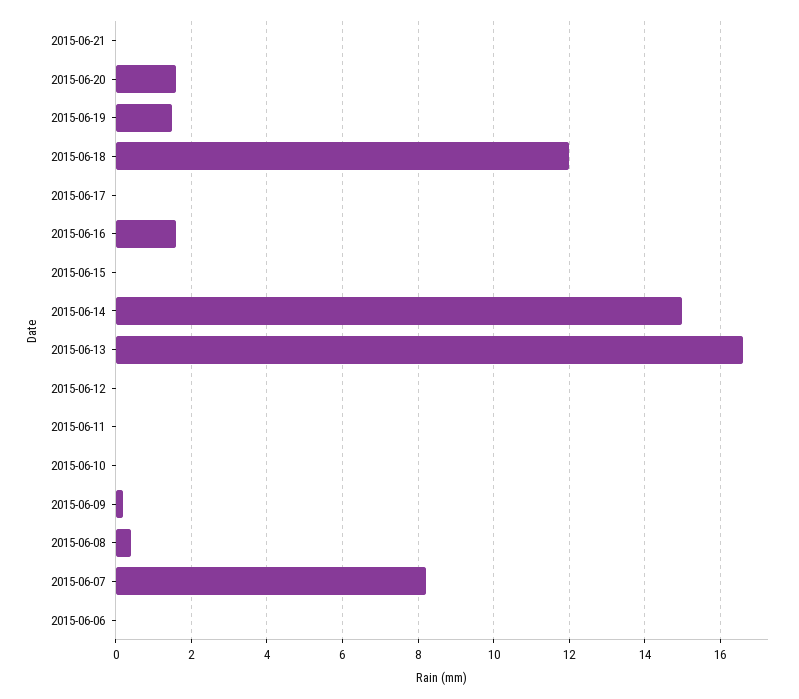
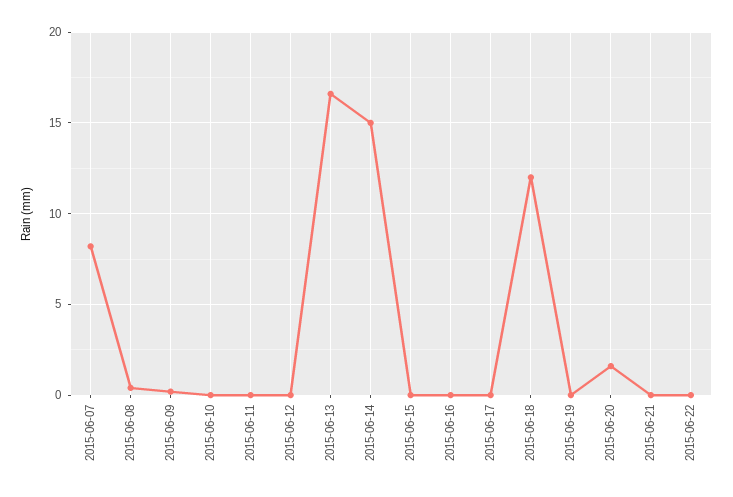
2015-06-19: 1.5 -> 0
2015-06-16: 1.5 -> 0
2015-06-06: 0 -> none
2015-06-22: none -> 0

